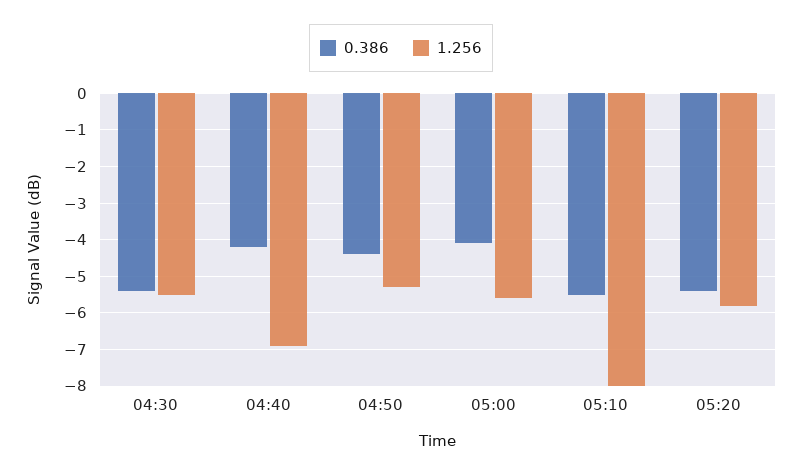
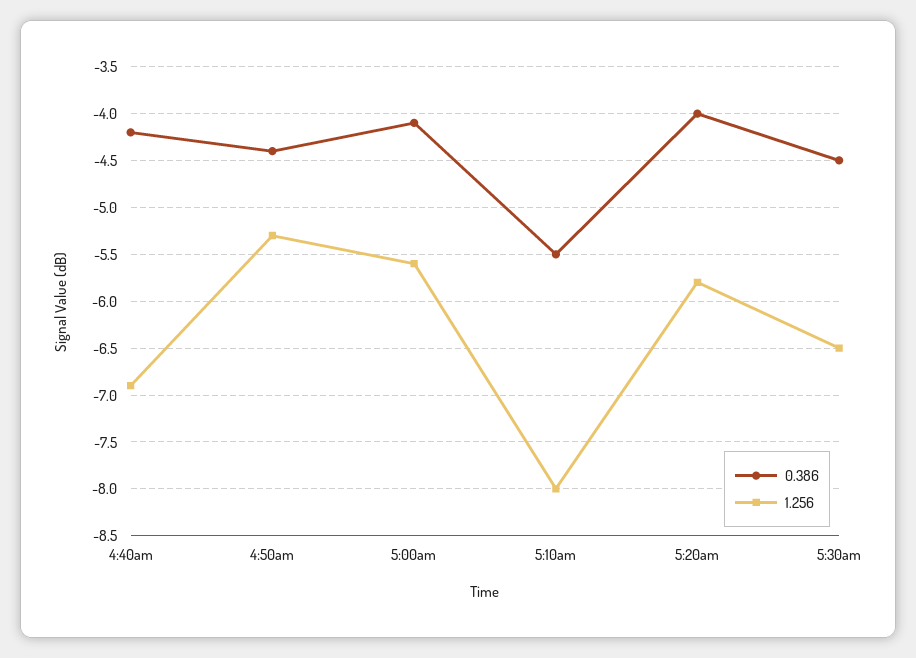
0.386, 04:30: -5.5 -> none
1.256, 04:30: -5.5 -> none
0.386, 05:20: -5.5 -> -4
0.386, 5:30am: none -> -4.5
1.256, 5:30am: none -> -6.5

